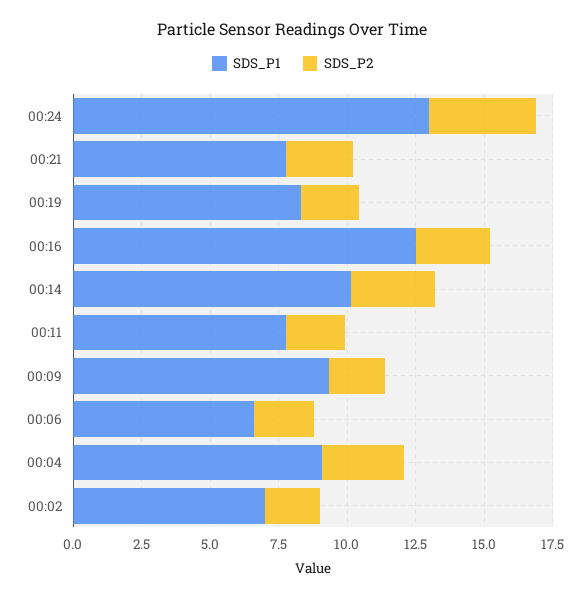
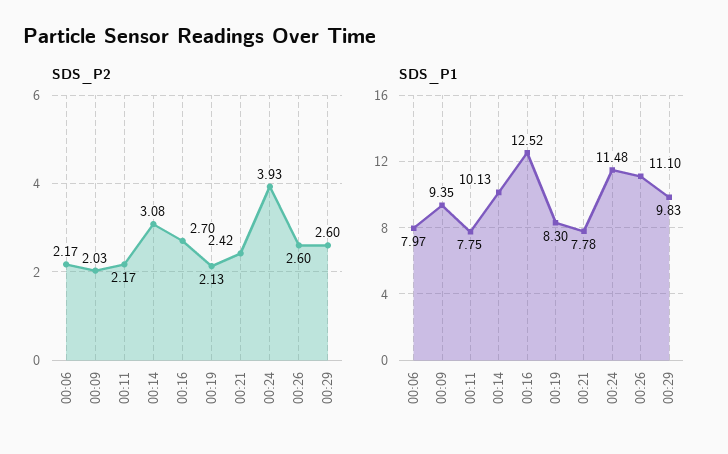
SDS_P1, 00:24: 13 -> 11.48
SDS_P1, 00:06: 6.5 -> 7.97
SDS_P1, 00:04: 9 -> none
SDS_P2, 00:04: 3 -> none
SDS_P1, 00:02: 7 -> none
SDS_P2, 00:02: 2 -> none
SDS_P2, 00:26: none -> 2.6
SDS_P2, 00:29: none -> 2.6
SDS_P1, 00:26: none -> 11.1
SDS_P1, 00:29: none -> 9.83

